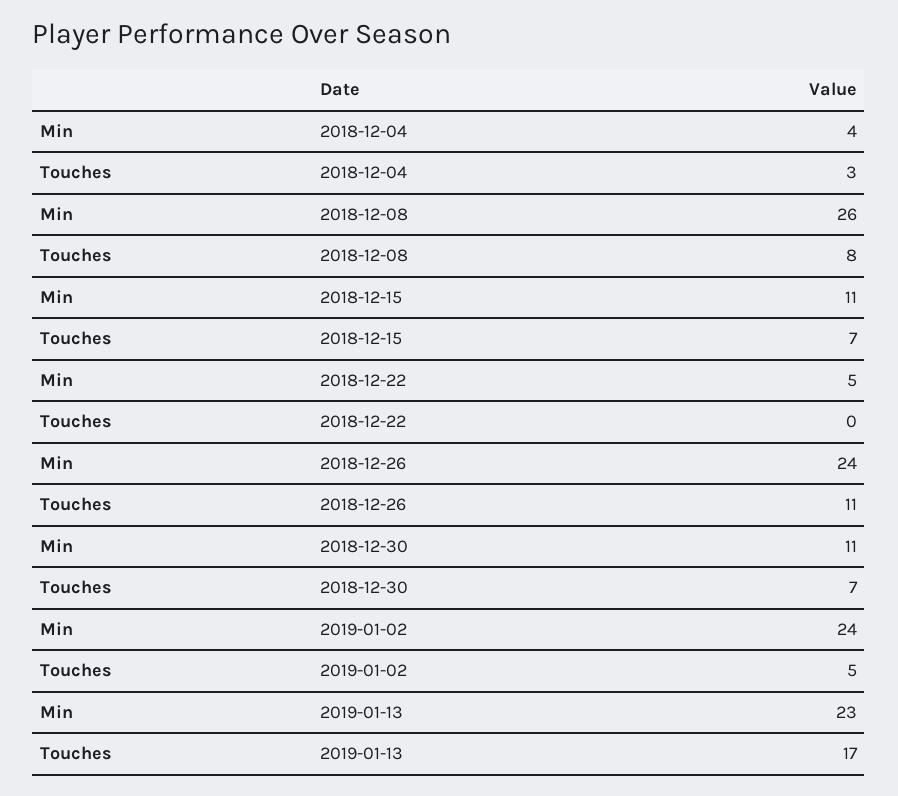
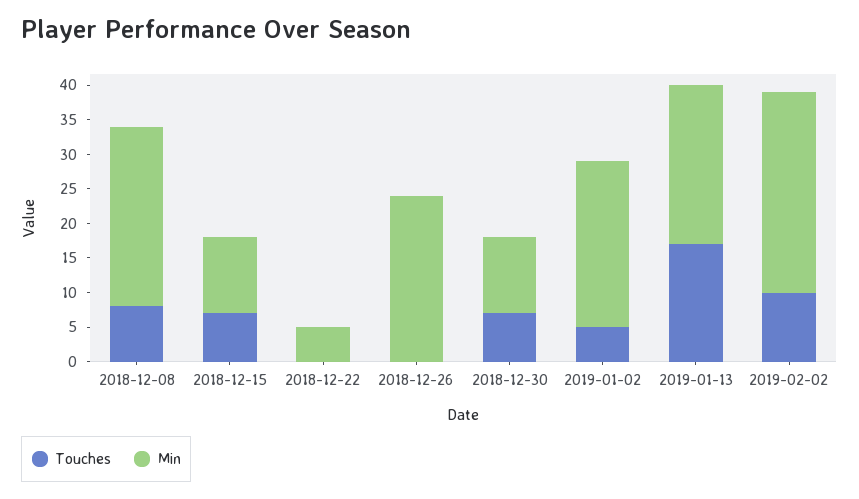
Min, 2018-12-04: 4 -> none
Touches, 2018-12-04: 3 -> none
Touches, 2018-12-26: 11 -> 0
Touches, 2019-02-02: none -> 10
Min, 2019-02-02: none -> 30

